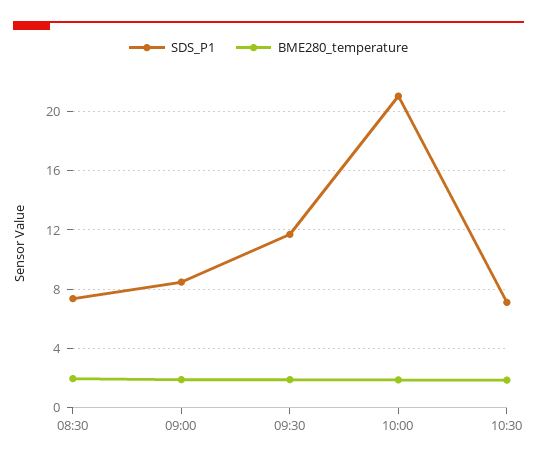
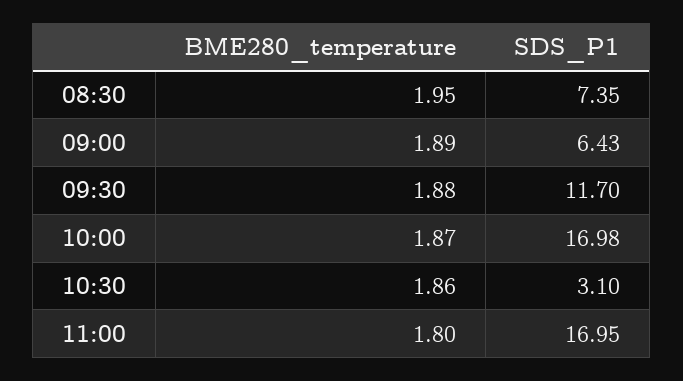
SDS_P1, 09:00: 8.5 -> 6.43
SDS_P1, 10:00: 21 -> 16.98
SDS_P1, 10:30: 7 -> 3.1
BME280_temperature, 11:00: none -> 1.8
SDS_P1, 11:00: none -> 16.95

